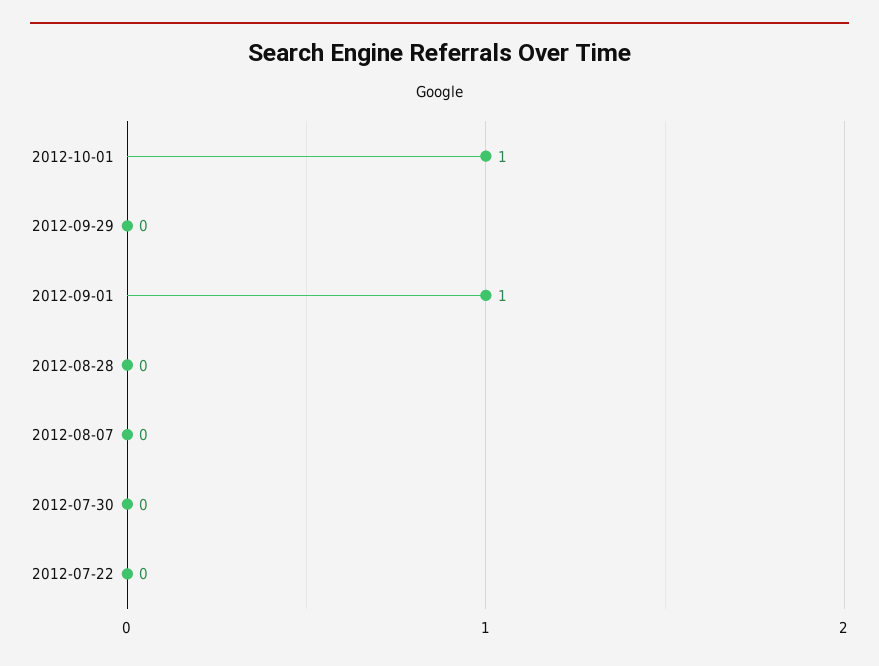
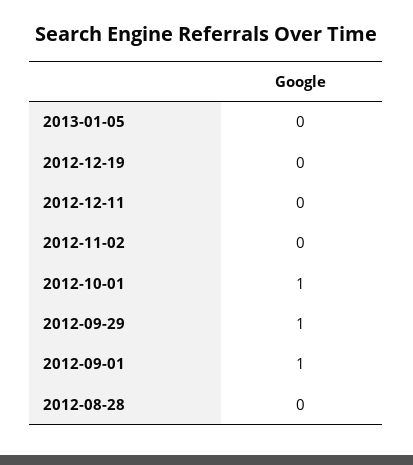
2012-09-29: 0 -> 1
2012-08-07: 0 -> none
2012-07-30: 0 -> none
2012-07-22: 0 -> none
2013-01-05: none -> 0
2012-12-19: none -> 0
2012-12-11: none -> 0
2012-11-02: none -> 0

